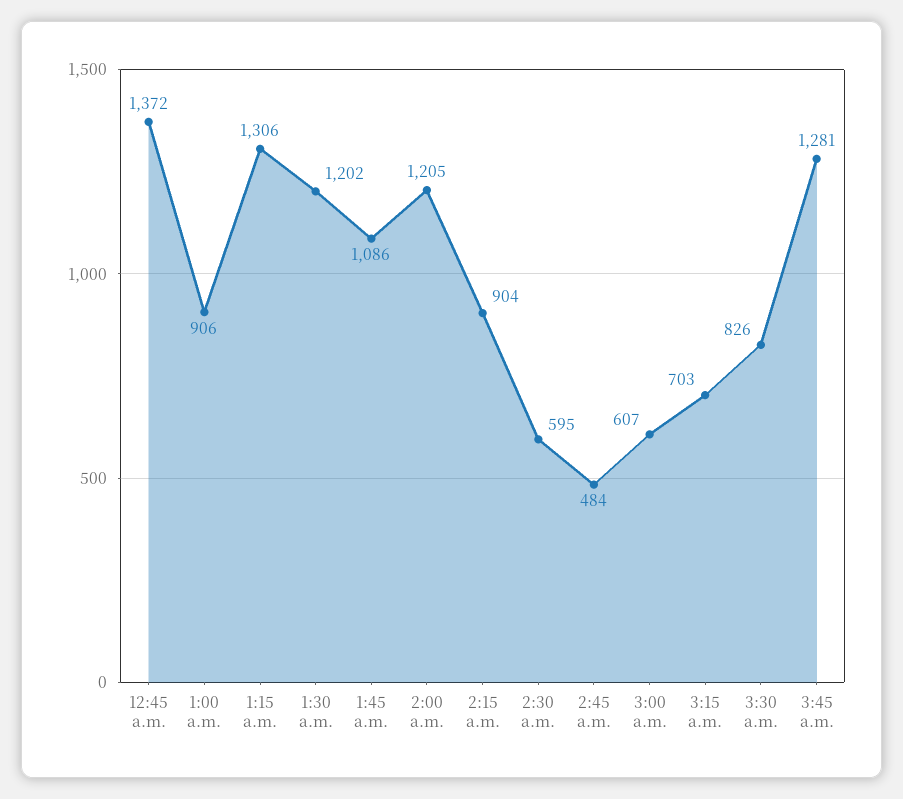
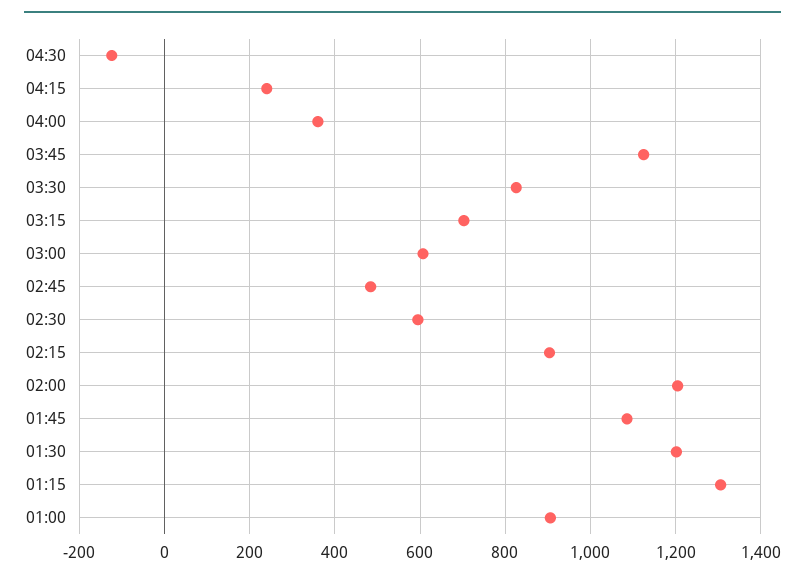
12:45 a.m.: 1372 -> none
3:45 a.m.: 1281 -> 1120
04:30: none -> -120
04:15: none -> 240
04:00: none -> 360

